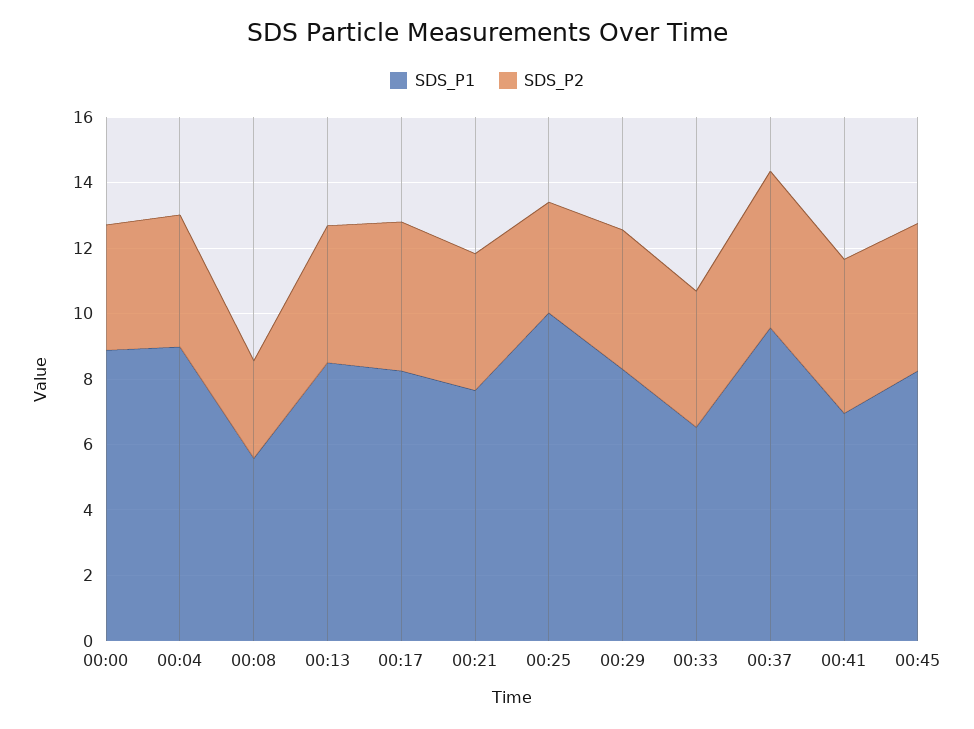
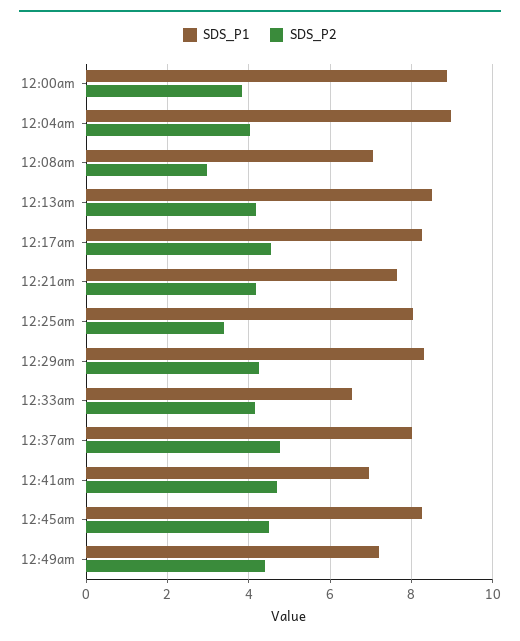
SDS_P1, 00:08: 5.5 -> 7
SDS_P1, 00:25: 10 -> 8
SDS_P1, 00:37: 9.5 -> 8
SDS_P1, 12:49am: none -> 7.2
SDS_P2, 12:49am: none -> 4.4

